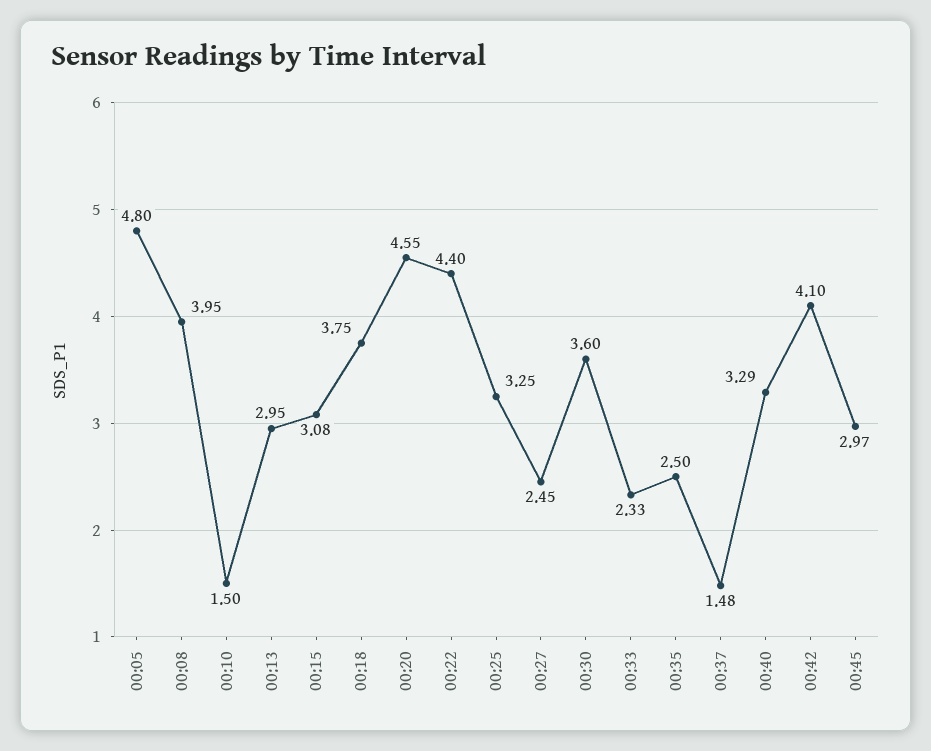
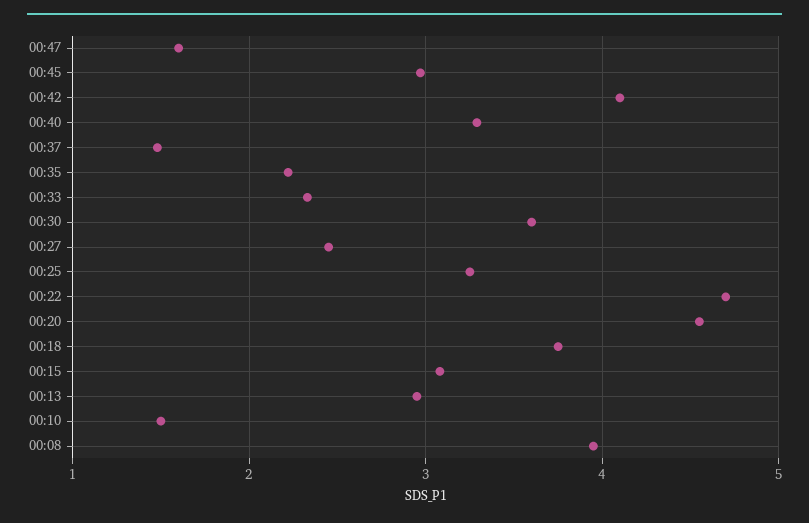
00:05: 4.8 -> none
00:22: 4.4 -> 4.7
00:35: 2.5 -> 2.2
00:47: none -> 1.6

